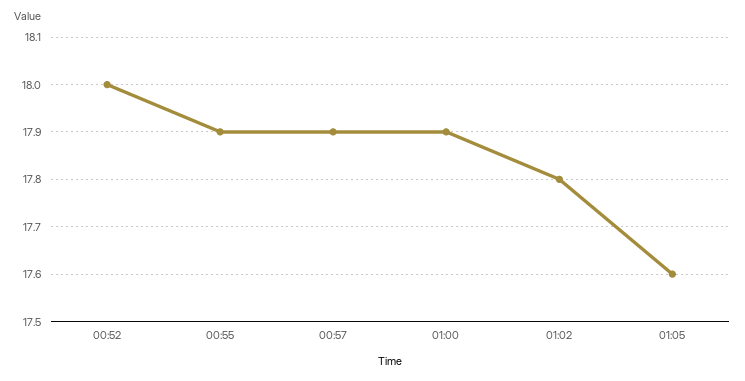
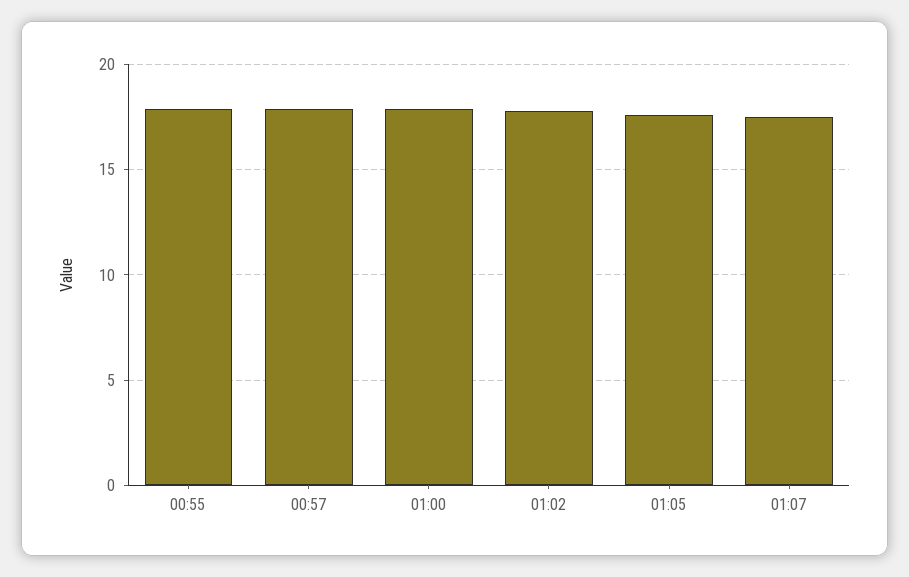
00:52: 18 -> none
01:07: none -> 17.5

